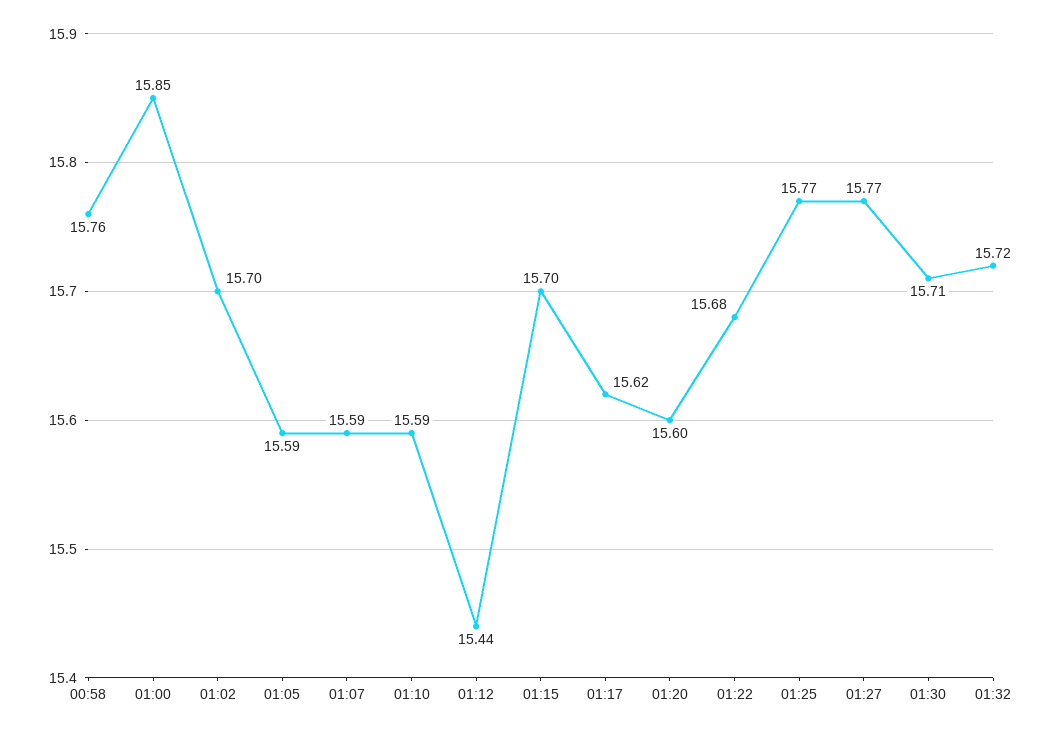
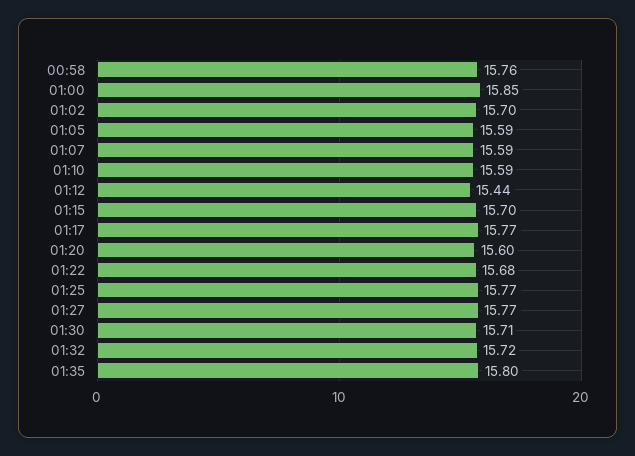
01:17: 15.62 -> 15.77
01:35: none -> 15.8

